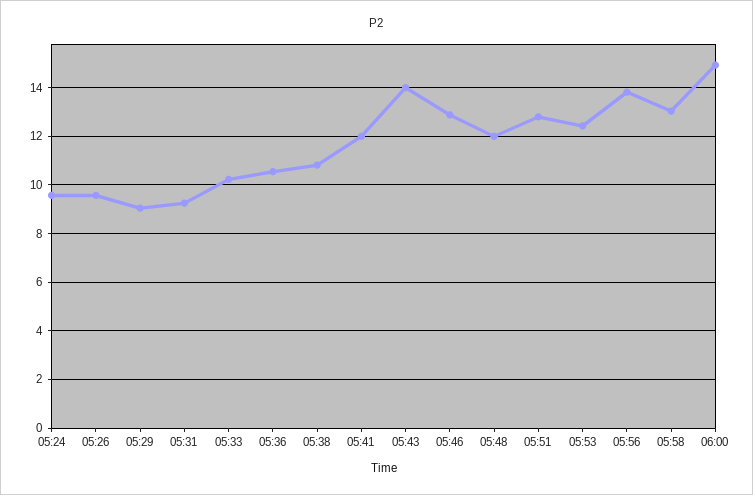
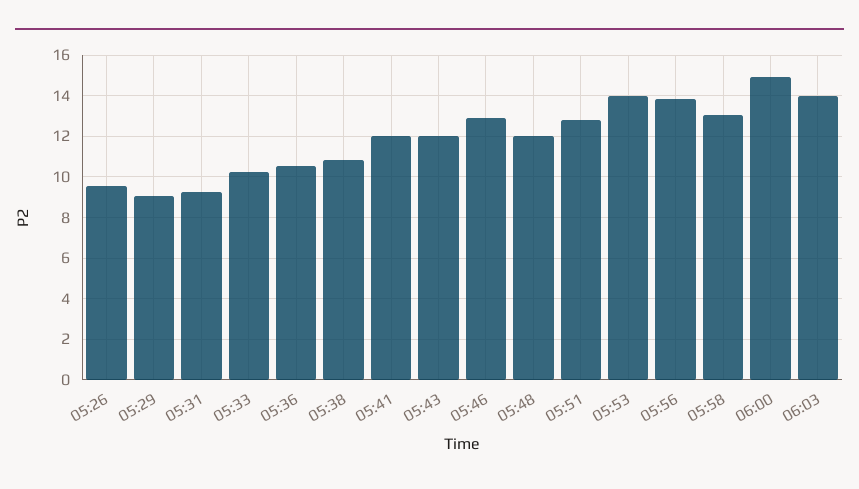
05:24: 9.5 -> none
05:43: 14 -> 12
05:53: 12.5 -> 14
06:03: none -> 14

